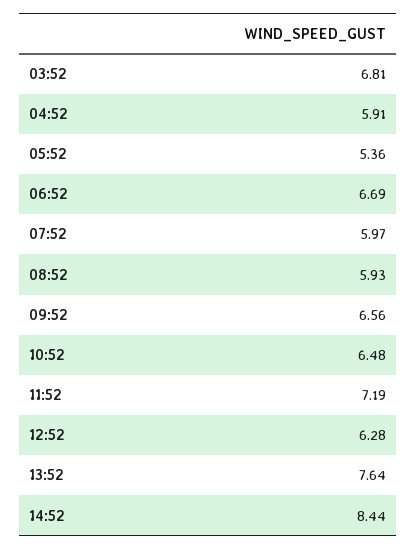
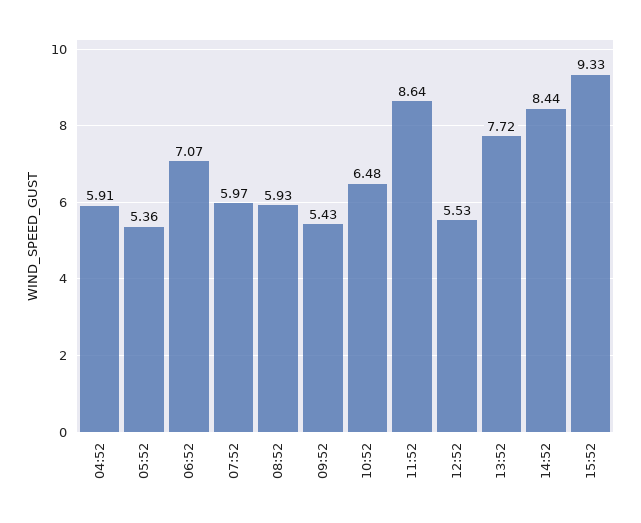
03:52: 6.81 -> none
06:52: 6.69 -> 7.07
09:52: 6.56 -> 5.43
11:52: 7.19 -> 8.64
12:52: 6.28 -> 5.53
13:52: 7.64 -> 7.72
15:52: none -> 9.33

